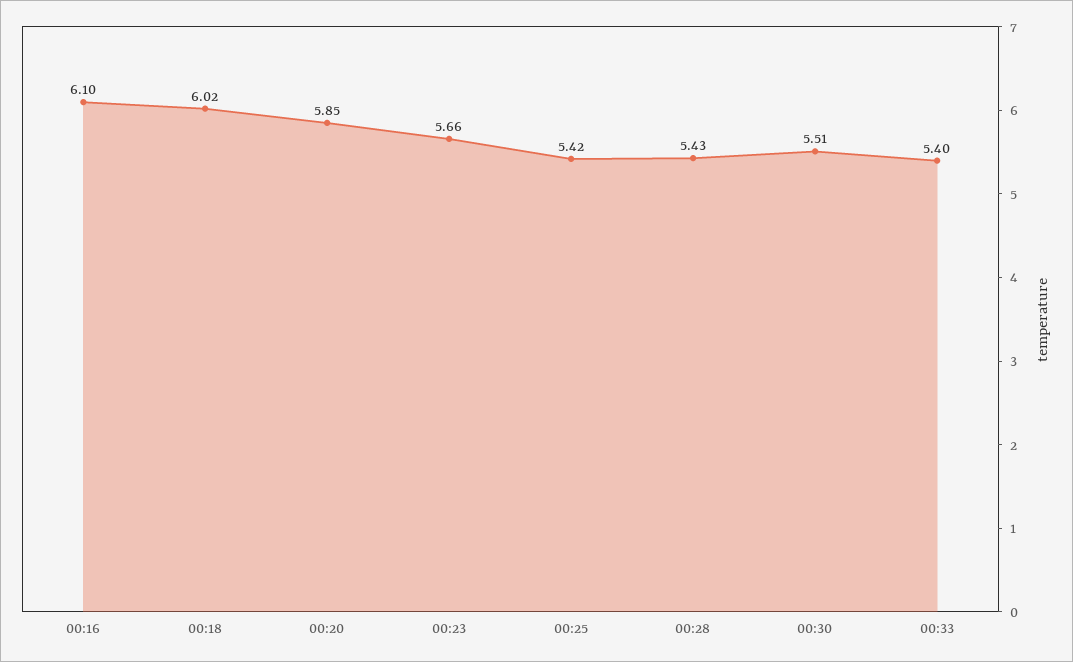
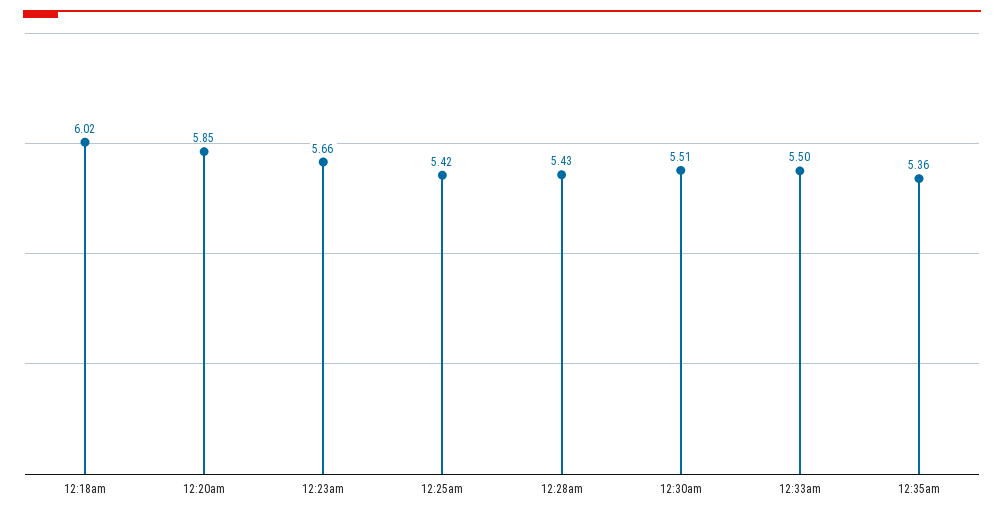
00:16: 6.1 -> none
00:33: 5.4 -> 5.5
12:35am: none -> 5.36

